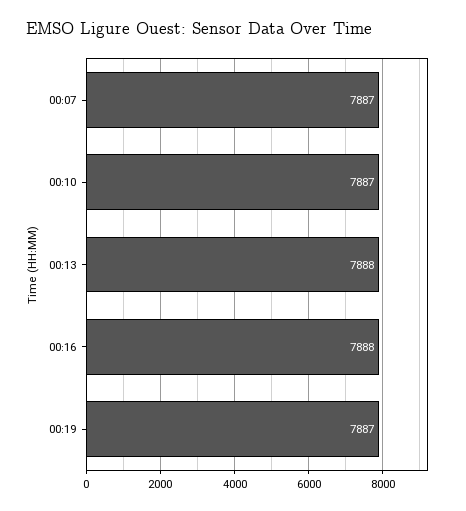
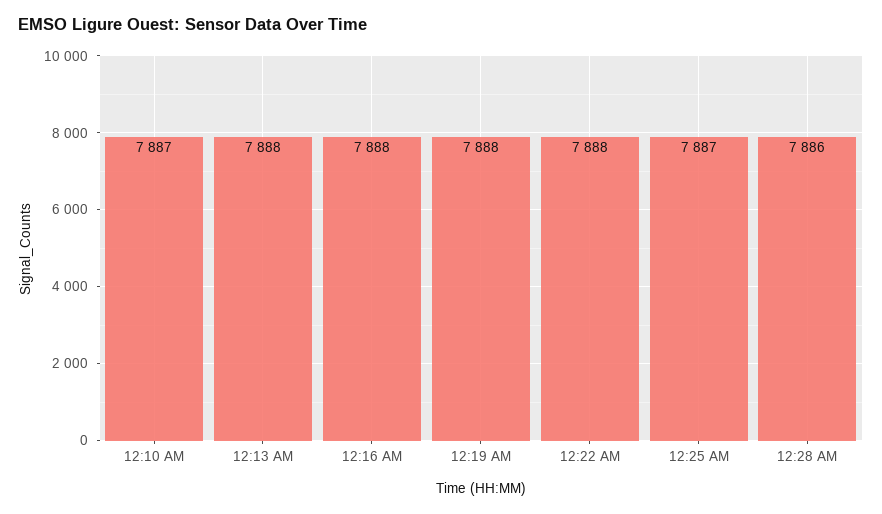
00:07: 7887 -> none
00:19: 7887 -> 7888
12:22 AM: none -> 7888
12:25 AM: none -> 7887
12:28 AM: none -> 7886

